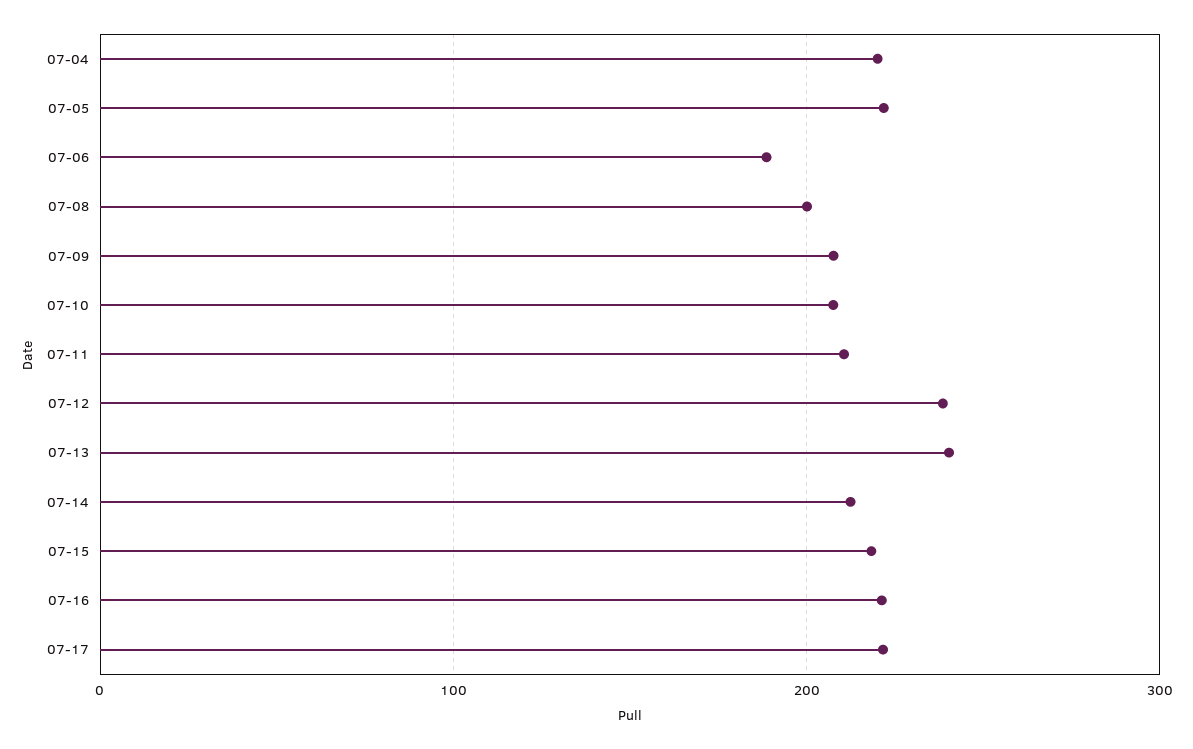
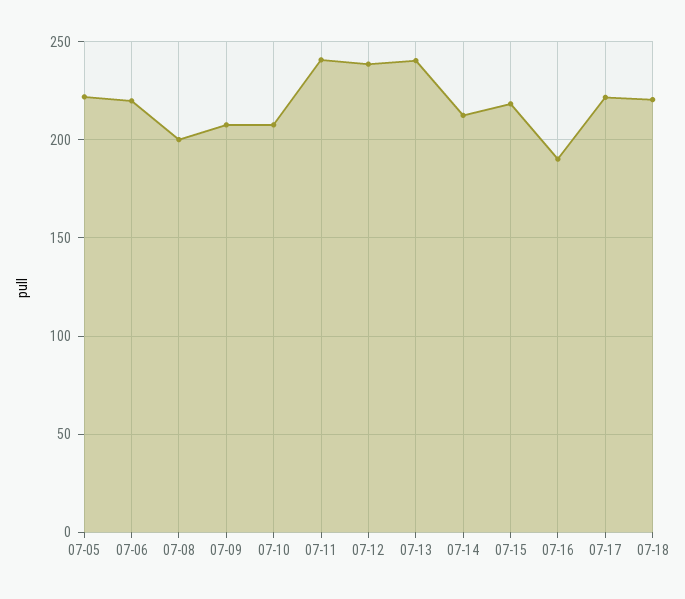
07-04: 220 -> none
07-06: 190 -> 220
07-11: 210 -> 240
07-16: 220 -> 190
07-18: none -> 220

